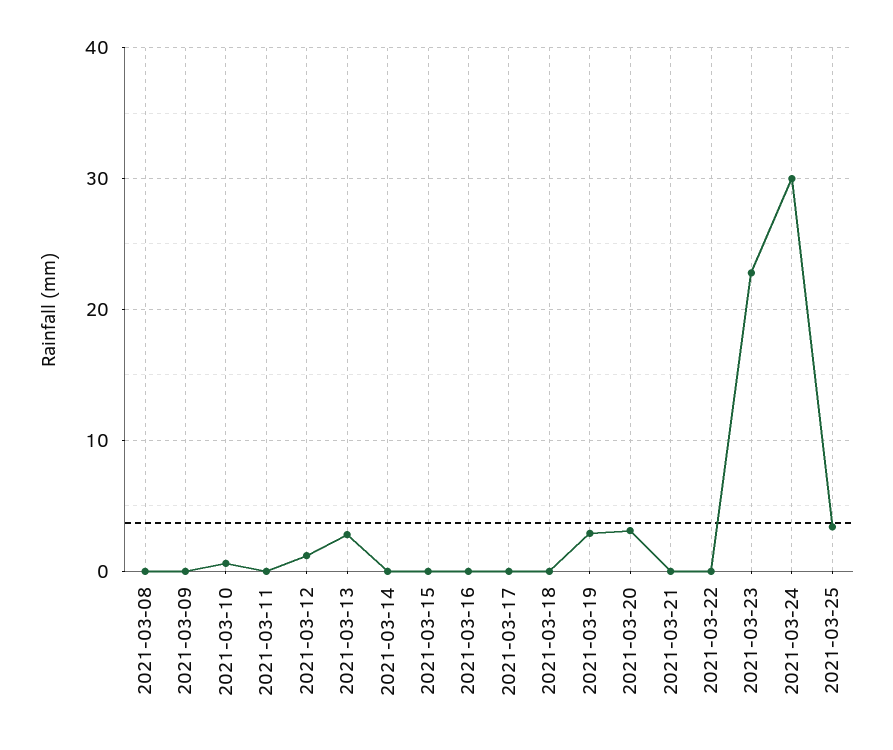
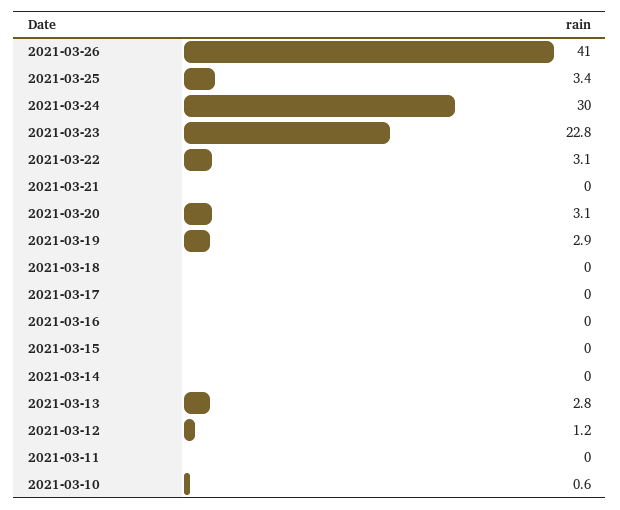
2021-03-08: 0 -> none
2021-03-09: 0 -> none
2021-03-22: 0 -> 3.1
2021-03-26: none -> 41

